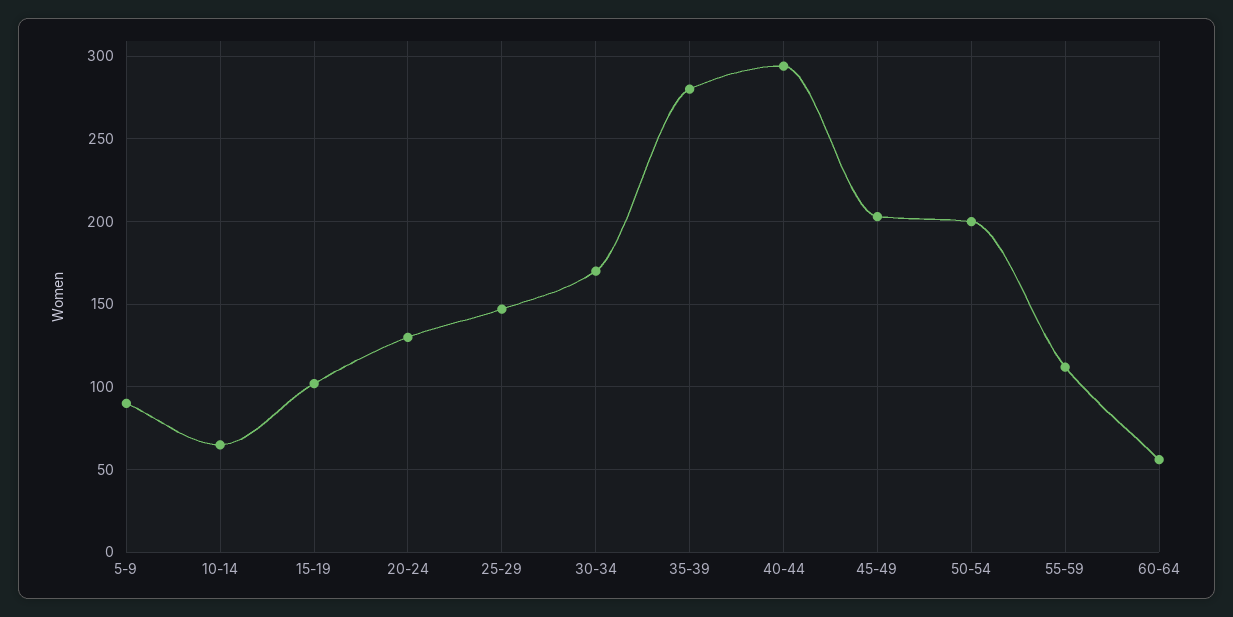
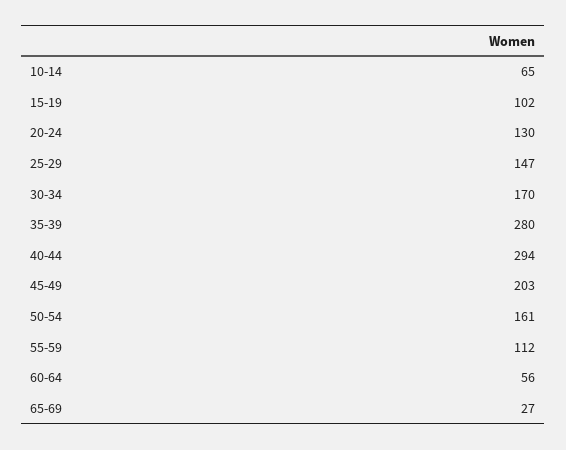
5-9: 90 -> none
50-54: 200 -> 161
65-69: none -> 27

